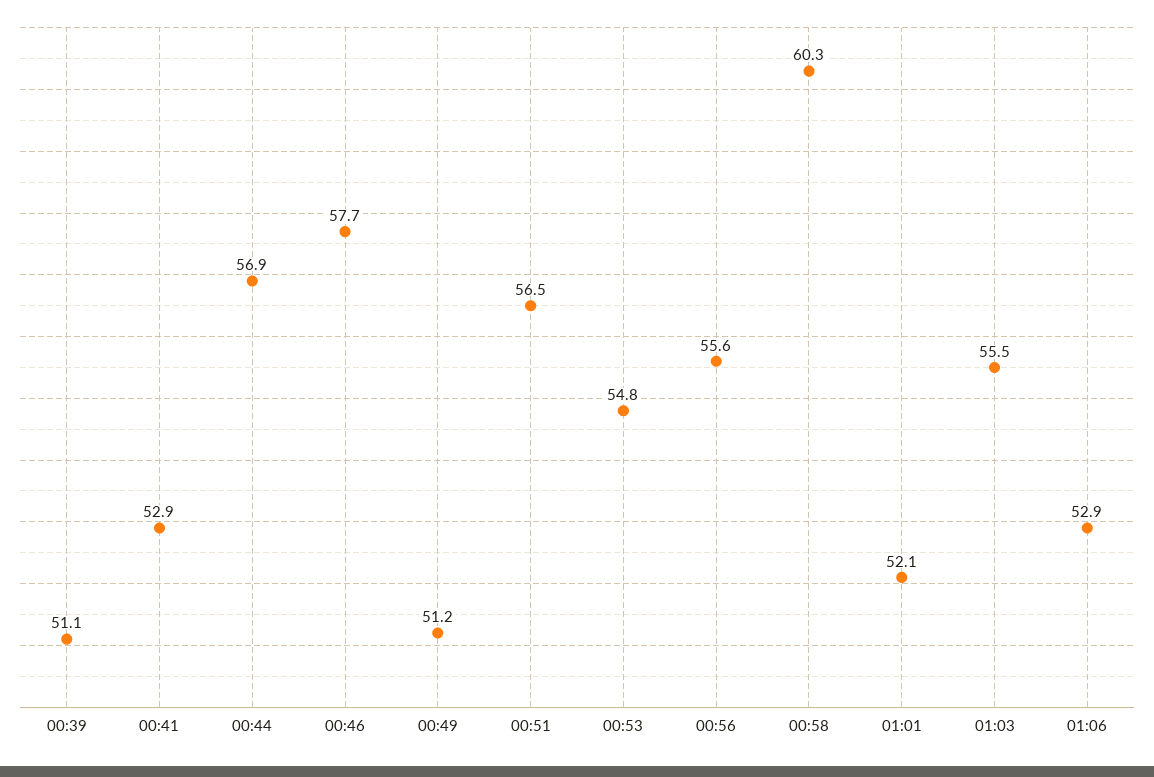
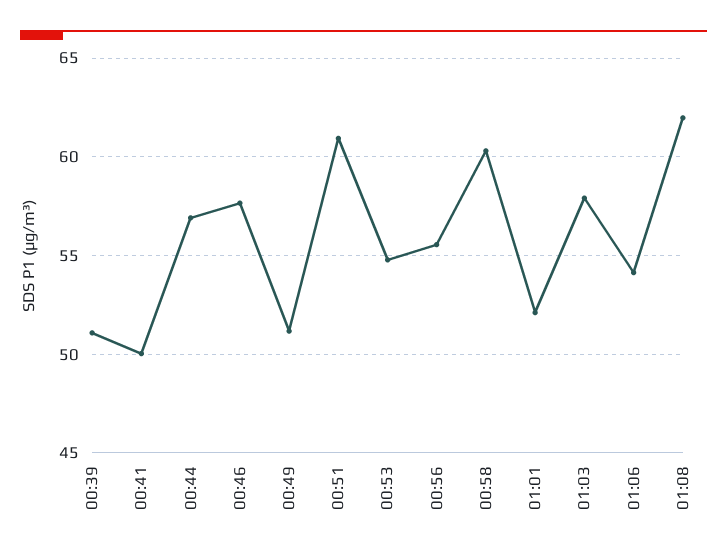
00:41: 52.9 -> 50
00:51: 56.5 -> 61
01:03: 55.5 -> 58
01:06: 52.9 -> 54
01:08: none -> 62

